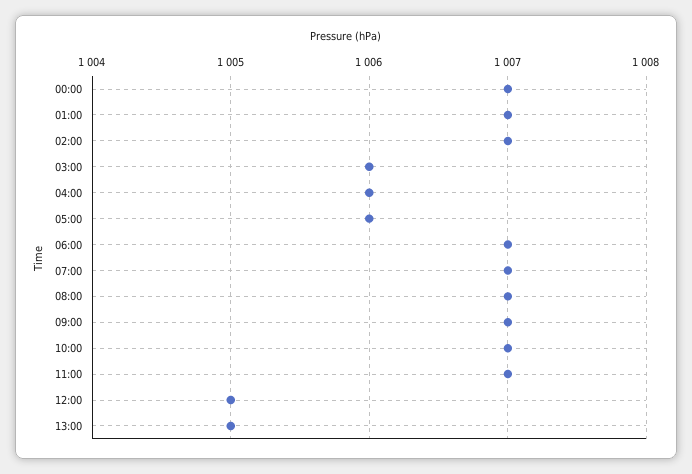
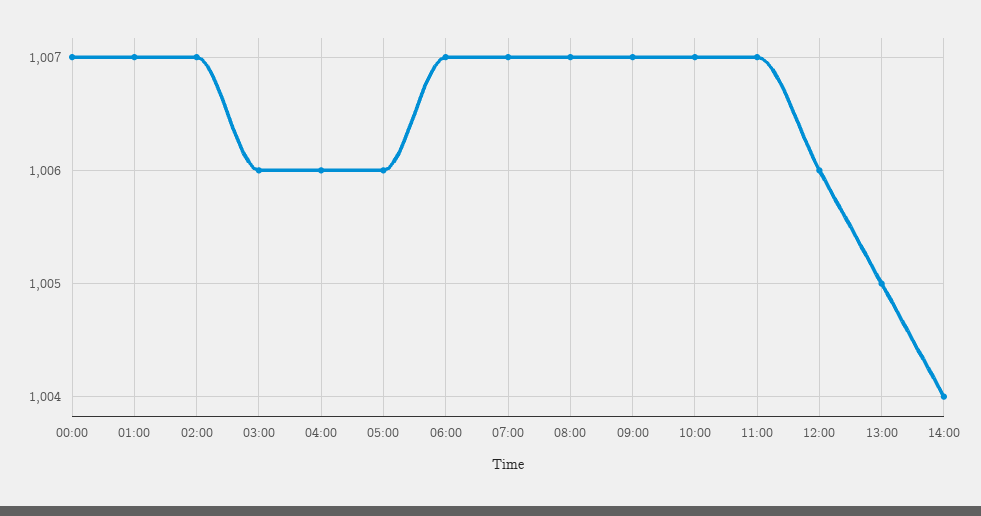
12:00: 1005 -> 1006
14:00: none -> 1004

